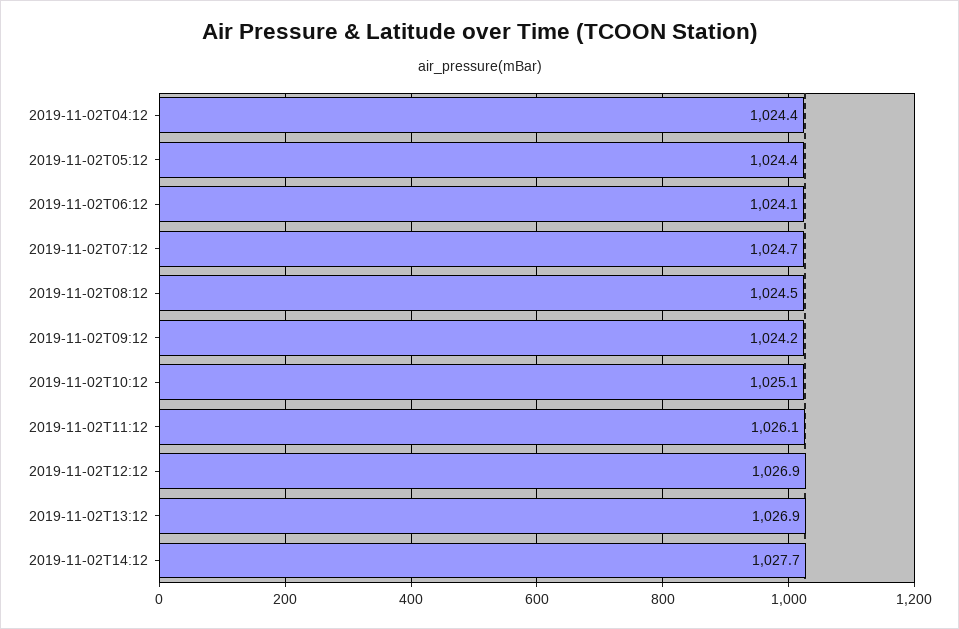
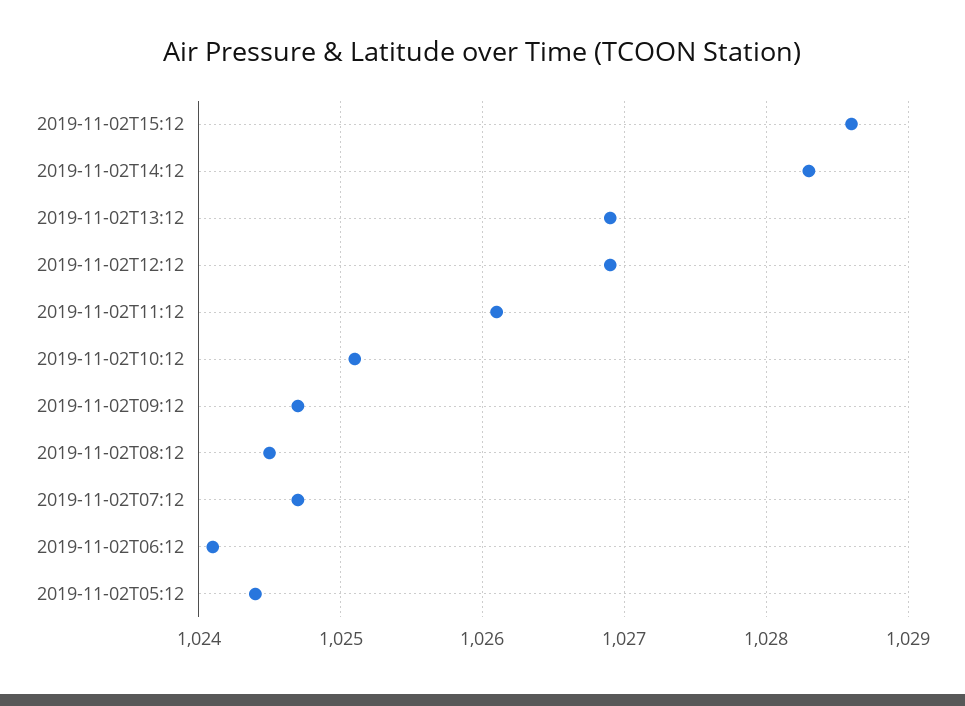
2019-11-02T04:12: 1024.4 -> none
2019-11-02T09:12: 1024.2 -> 1024.7
2019-11-02T14:12: 1027.7 -> 1028.3
2019-11-02T15:12: none -> 1028.6

